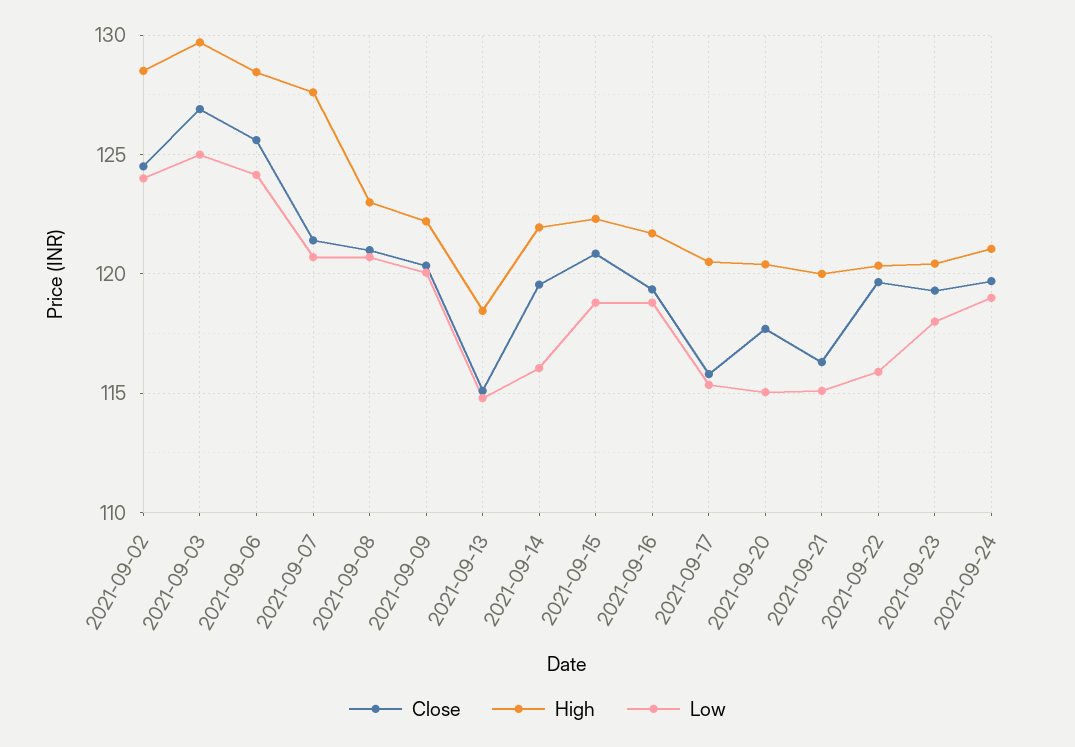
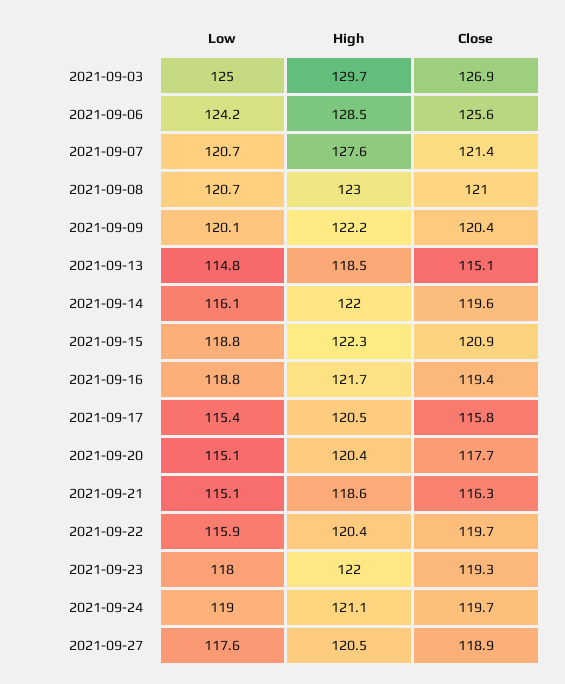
Close, 2021-09-02: 124.5 -> none
High, 2021-09-02: 128.5 -> none
Low, 2021-09-02: 124 -> none
High, 2021-09-21: 120 -> 118.6
High, 2021-09-23: 120.5 -> 122
Low, 2021-09-27: none -> 117.6
High, 2021-09-27: none -> 120.5
Close, 2021-09-27: none -> 118.9

